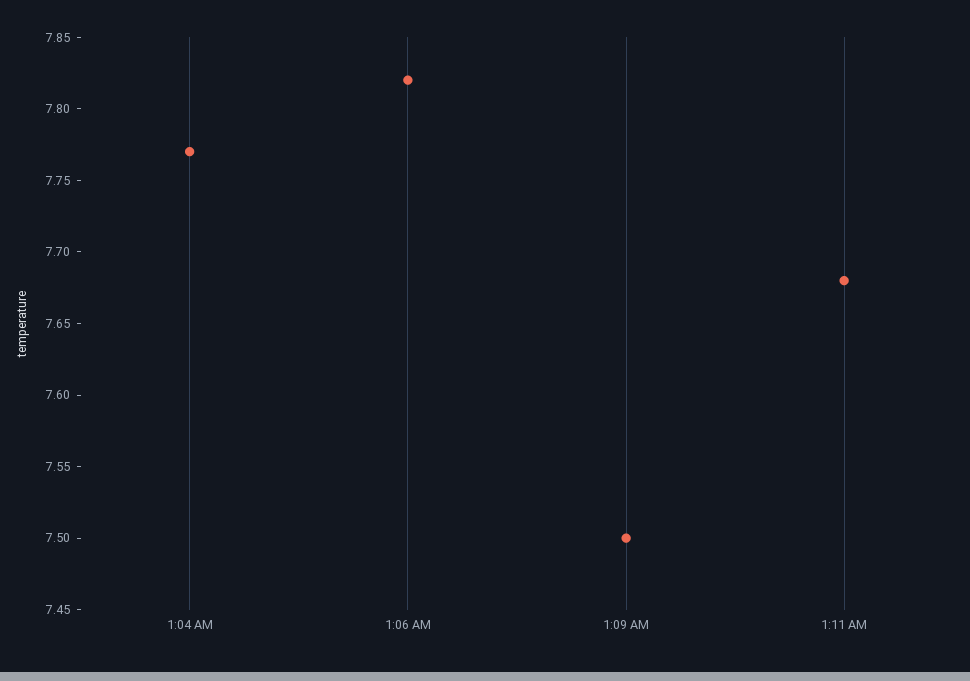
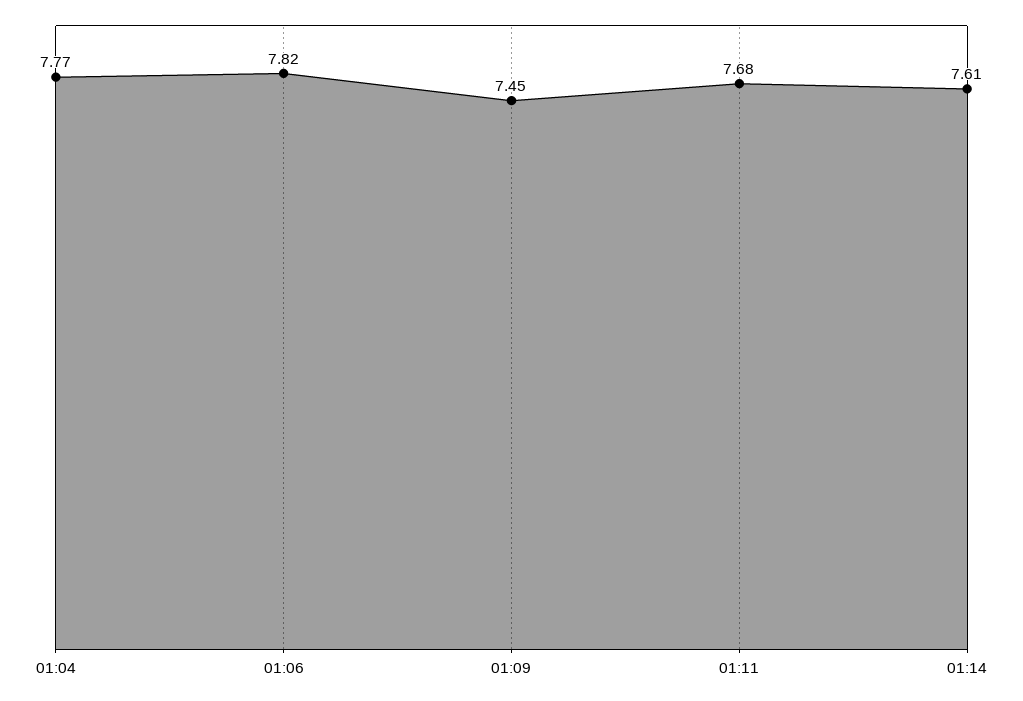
1:09 AM: 7.5 -> 7.45
01:14: none -> 7.61

